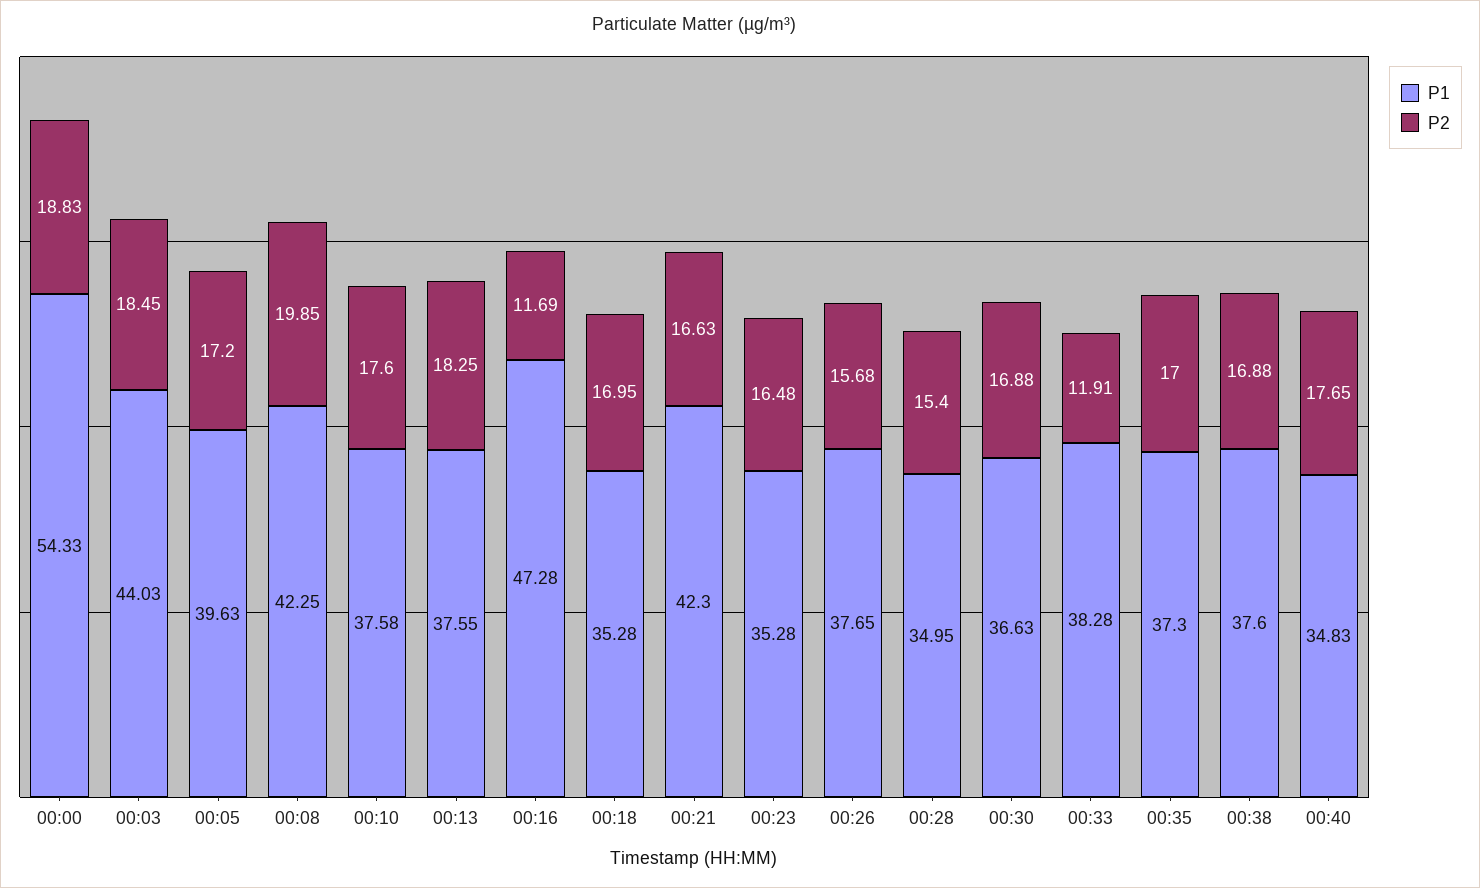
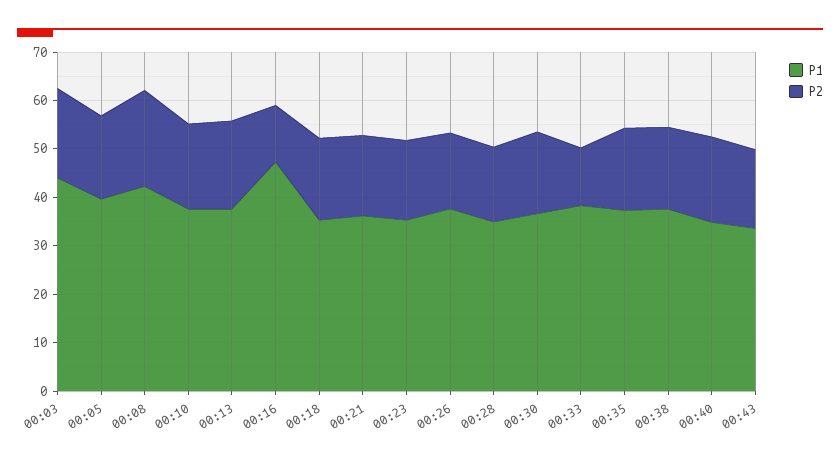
P1, 00:00: 54.33 -> none
P2, 00:00: 18.83 -> none
P1, 00:21: 42.3 -> 36
P1, 00:43: none -> 34
P2, 00:43: none -> 16

